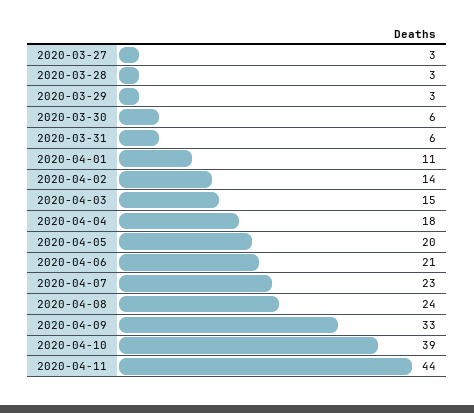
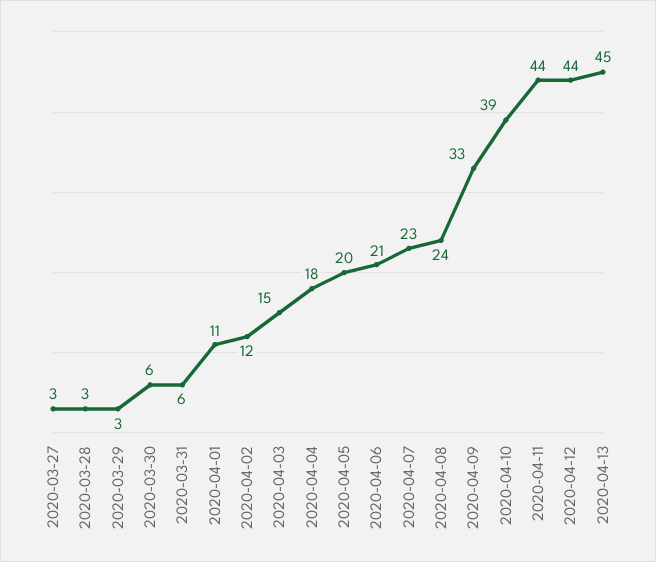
2020-04-02: 14 -> 12
2020-04-12: none -> 44
2020-04-13: none -> 45

